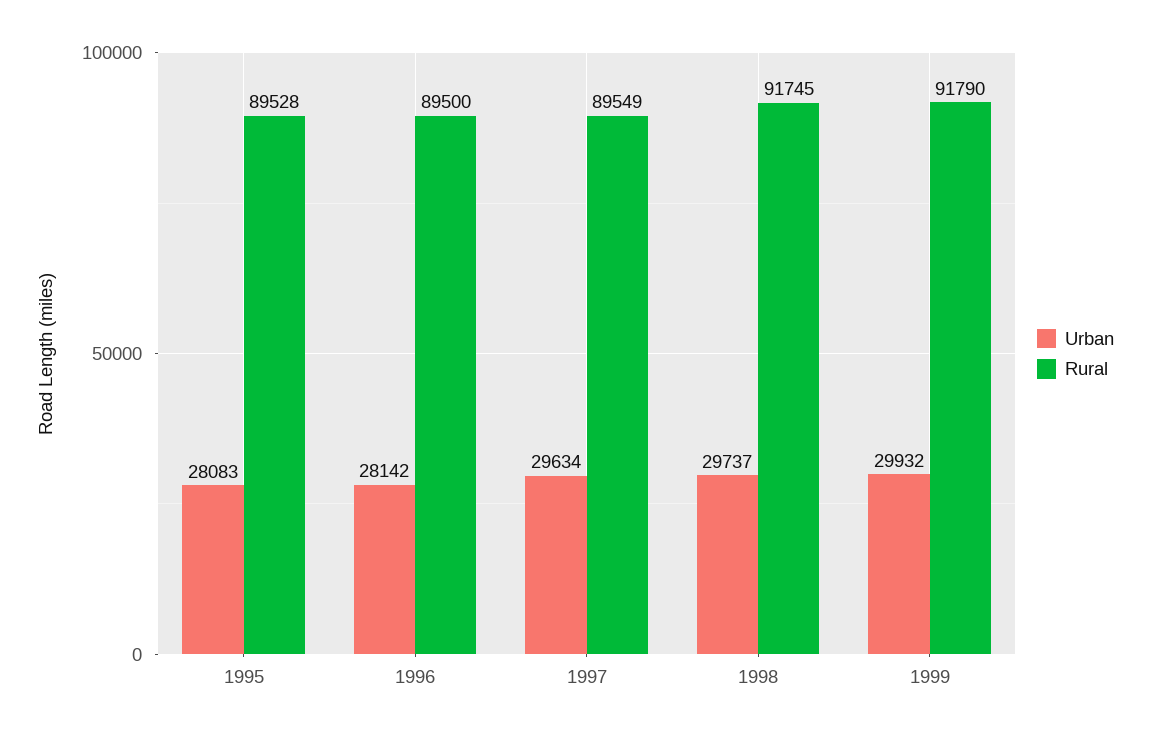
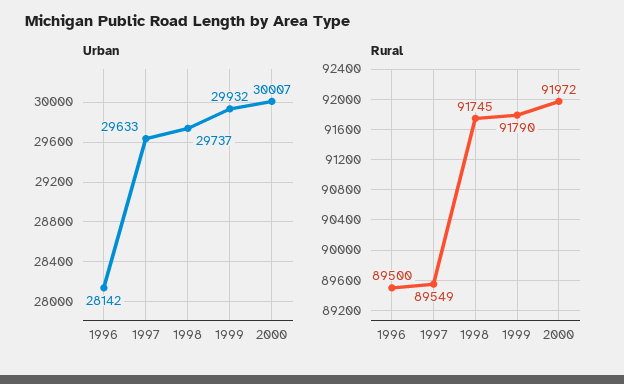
Urban, 1995: 28083 -> none
Rural, 1995: 89528 -> none
Urban, 1997: 29634 -> 29633
Urban, 2000: none -> 30007
Rural, 2000: none -> 91972

